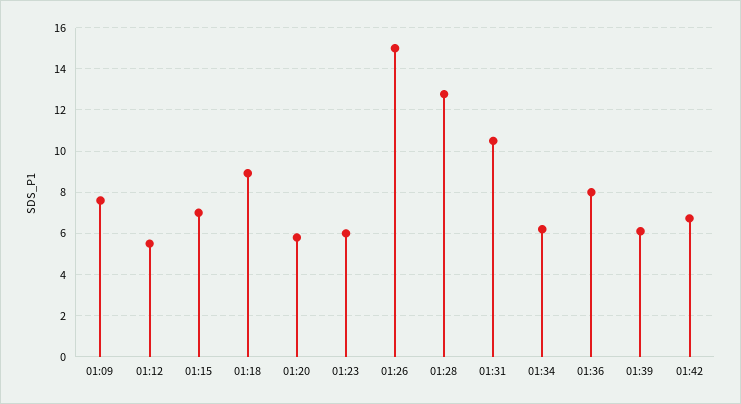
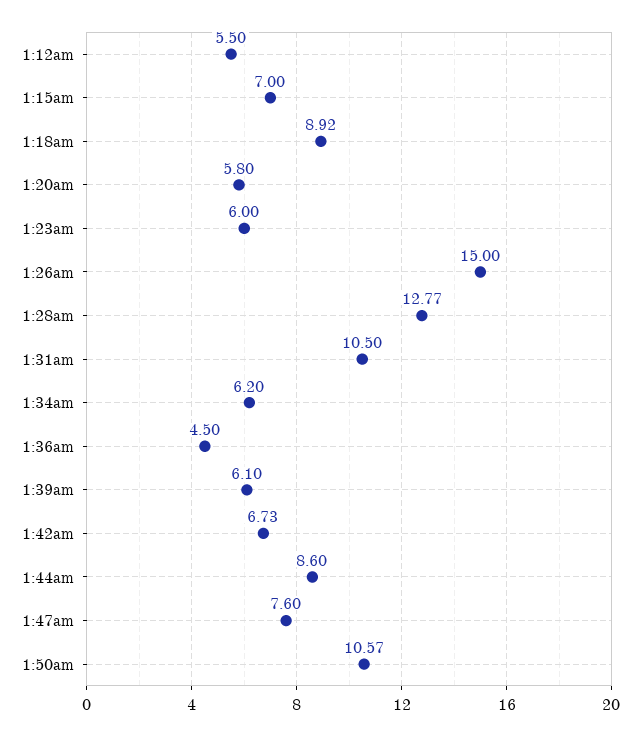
01:09: 7.5 -> none
01:36: 8 -> 4.5
1:44am: none -> 8.6
1:47am: none -> 7.6
1:50am: none -> 10.57

